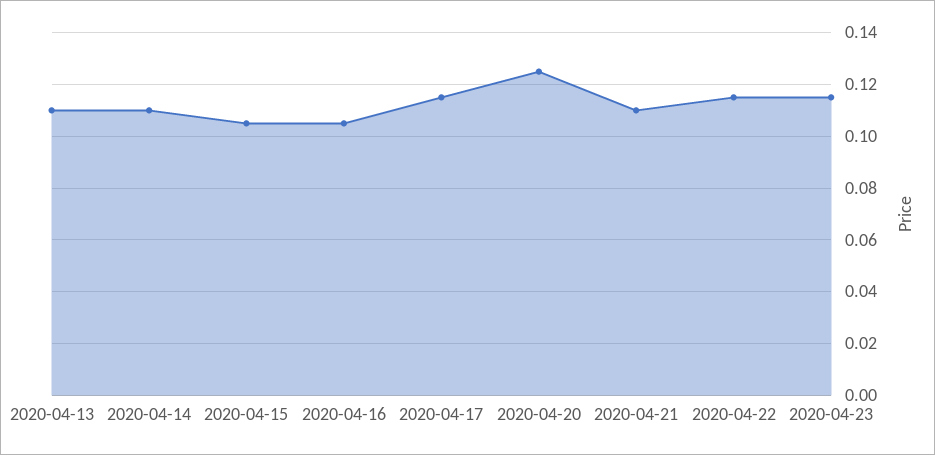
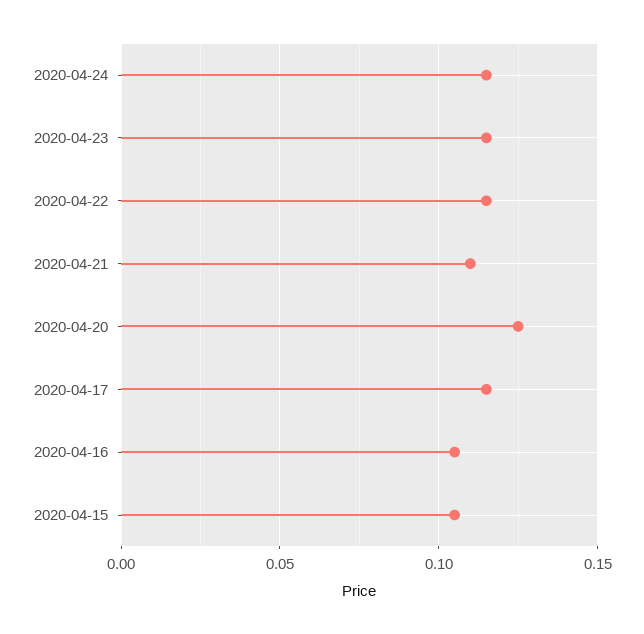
2020-04-13: 0.11 -> none
2020-04-14: 0.11 -> none
2020-04-24: none -> 0.115

